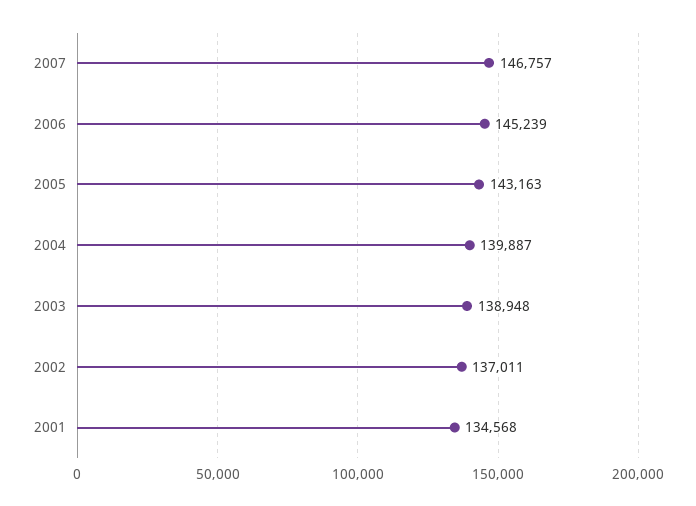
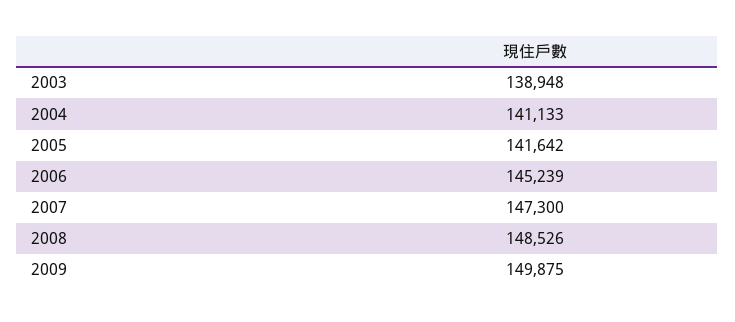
2007: 146757 -> 147300
2005: 143163 -> 141642
2004: 139887 -> 141133
2002: 137011 -> none
2001: 134568 -> none
2008: none -> 148526
2009: none -> 149875

